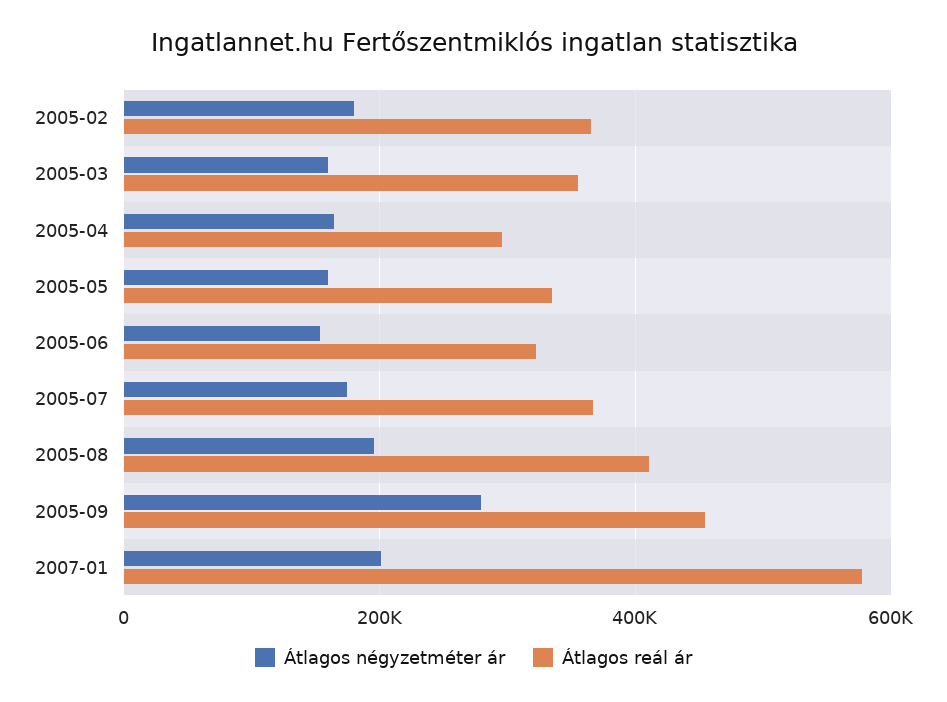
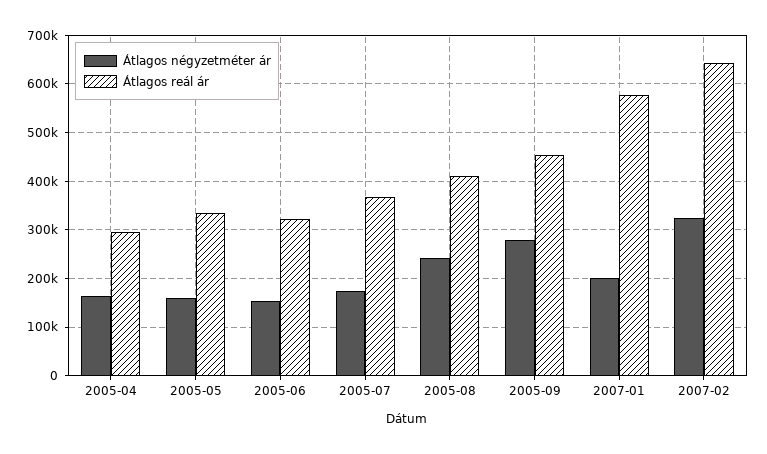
Átlagos négyzetméter ár, 2005-02: 180000 -> none
Átlagos reál ár, 2005-02: 360000 -> none
Átlagos négyzetméter ár, 2005-03: 160000 -> none
Átlagos reál ár, 2005-03: 360000 -> none
Átlagos négyzetméter ár, 2005-08: 200000 -> 240000
Átlagos négyzetméter ár, 2007-02: none -> 320000
Átlagos reál ár, 2007-02: none -> 640000

